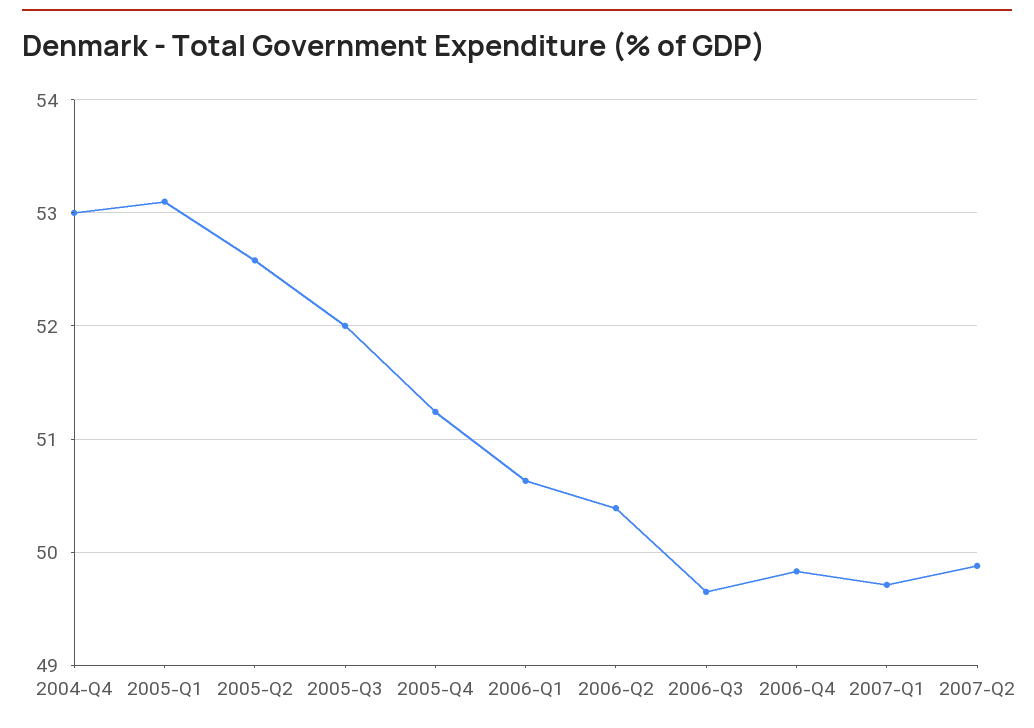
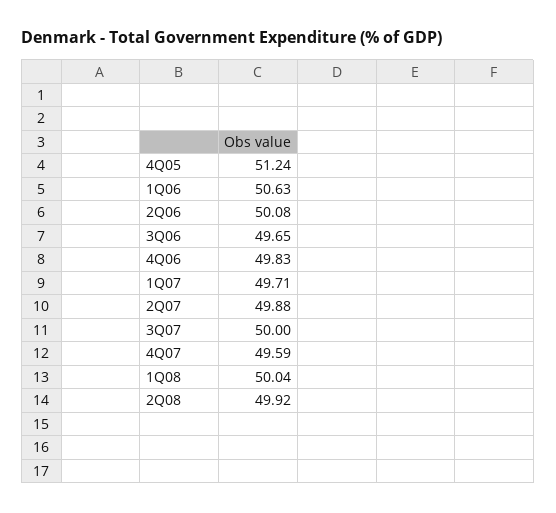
2004-Q4: 53 -> none
2005-Q1: 53.1 -> none
2005-Q2: 52.6 -> none
2005-Q3: 52 -> none
2006-Q2: 50.4 -> 50.08
3Q07: none -> 50
4Q07: none -> 49.59
1Q08: none -> 50.04
2Q08: none -> 49.92

